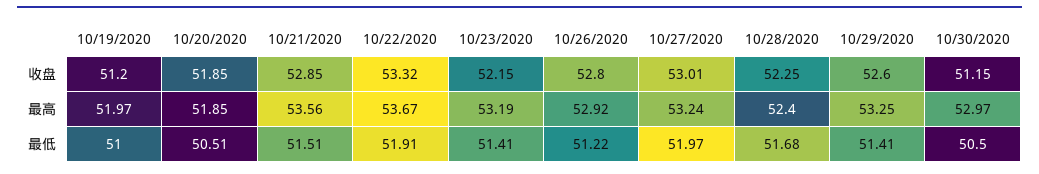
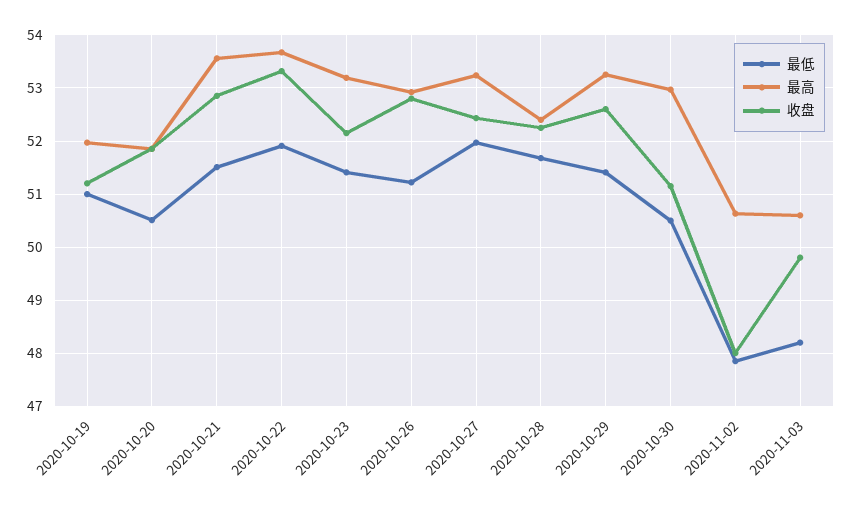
收盘, 10/27/2020: 53.01 -> 52.4
最低, 2020-11-02: none -> 47.8
最高, 2020-11-02: none -> 50.6
收盘, 2020-11-02: none -> 48
最低, 2020-11-03: none -> 48.2
最高, 2020-11-03: none -> 50.6
收盘, 2020-11-03: none -> 49.8

